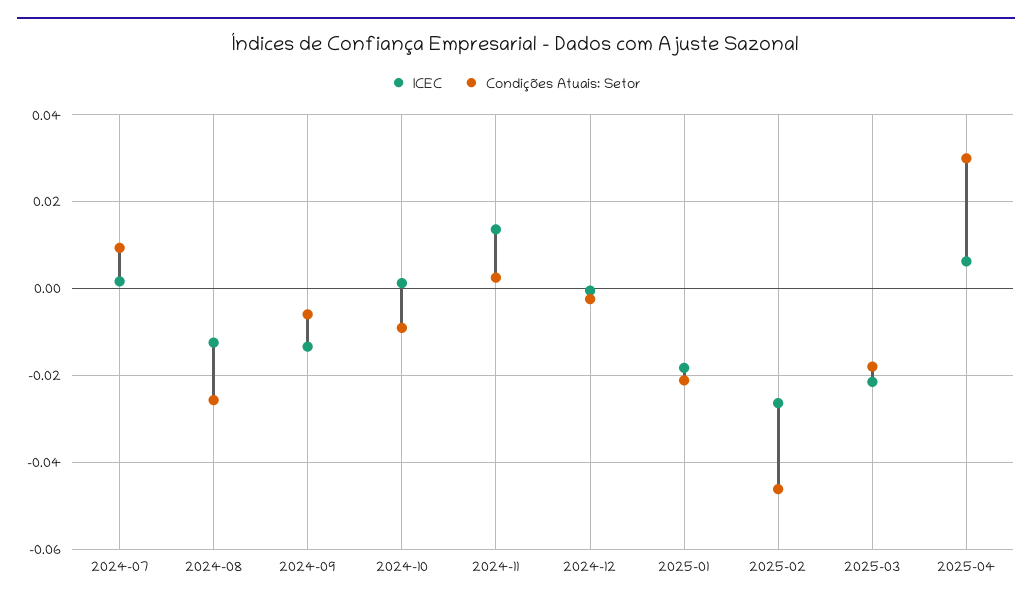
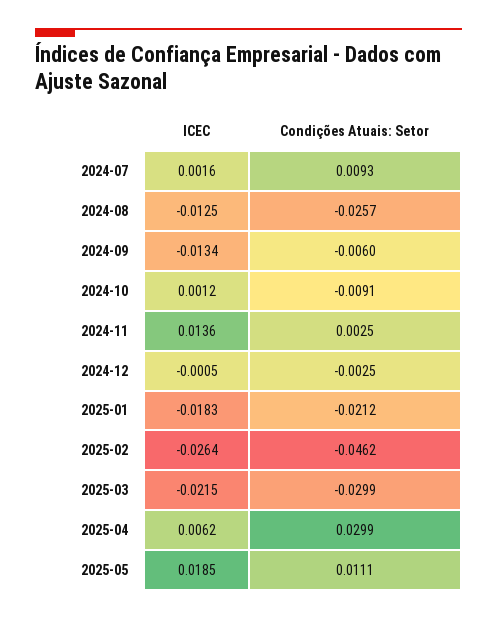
Condições Atuais: Setor, 2025-03: -0.018 -> -0.0299
ICEC, 2025-05: none -> 0.0185
Condições Atuais: Setor, 2025-05: none -> 0.0111

